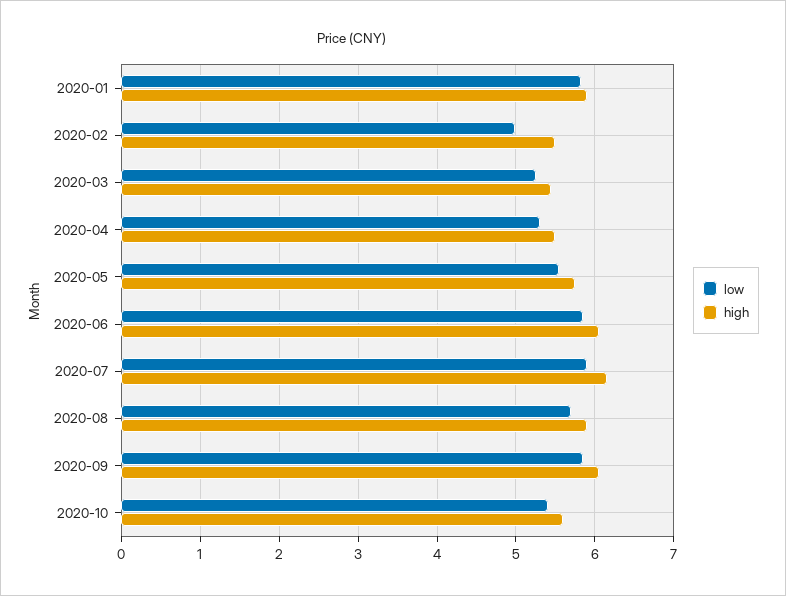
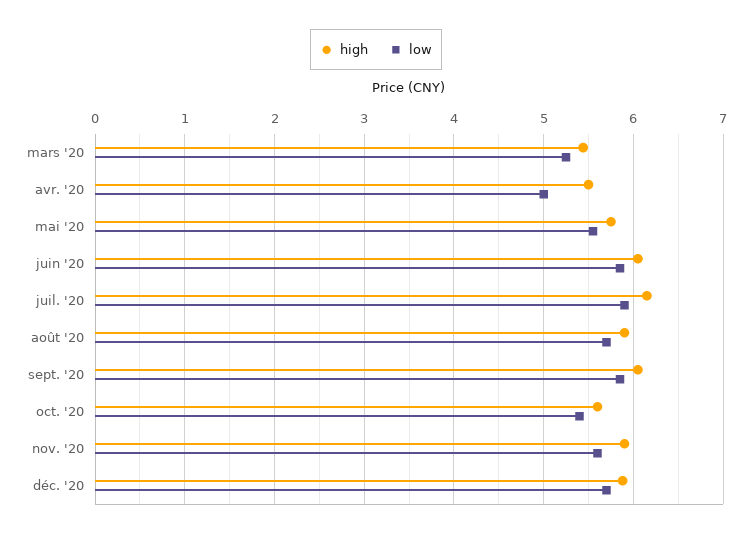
low, 2020-01: 5.8 -> none
high, 2020-01: 5.9 -> none
low, 2020-02: 5 -> none
high, 2020-02: 5.5 -> none
low, 2020-04: 5.3 -> 5
high, nov. '20: none -> 5.9
low, nov. '20: none -> 5.6
high, déc. '20: none -> 5.9
low, déc. '20: none -> 5.7

